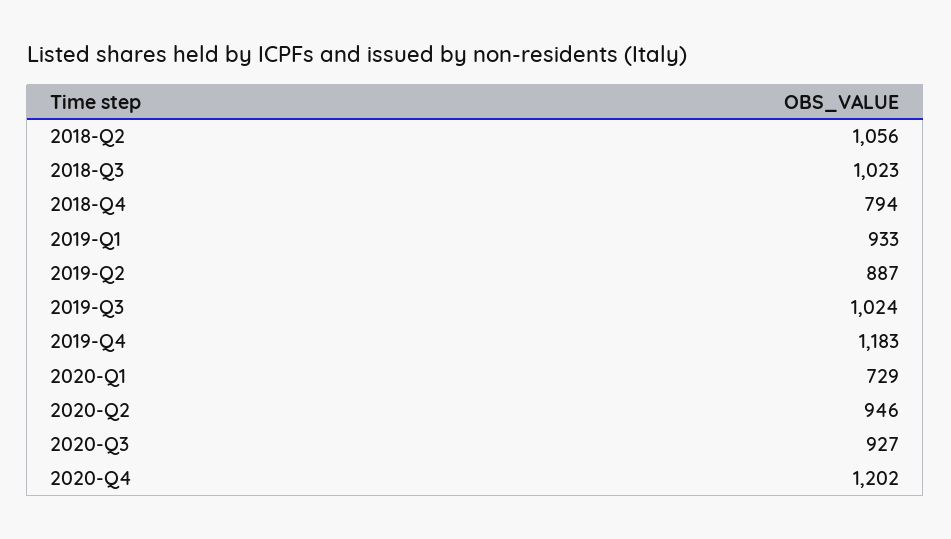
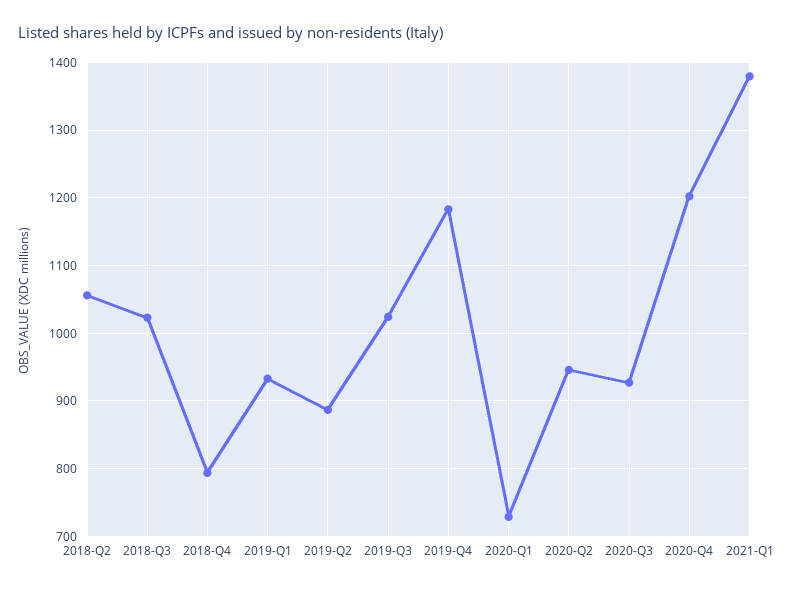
2021-Q1: none -> 1380

